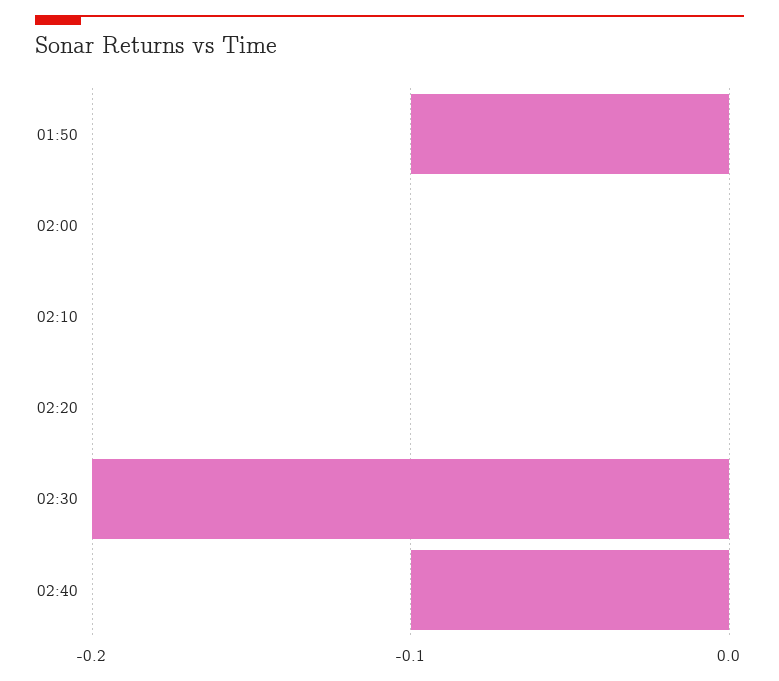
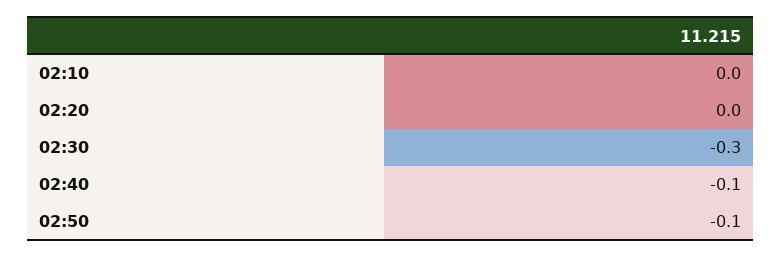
01:50: -0.1 -> none
02:00: 0 -> none
02:30: -0.2 -> -0.3
02:50: none -> -0.1

